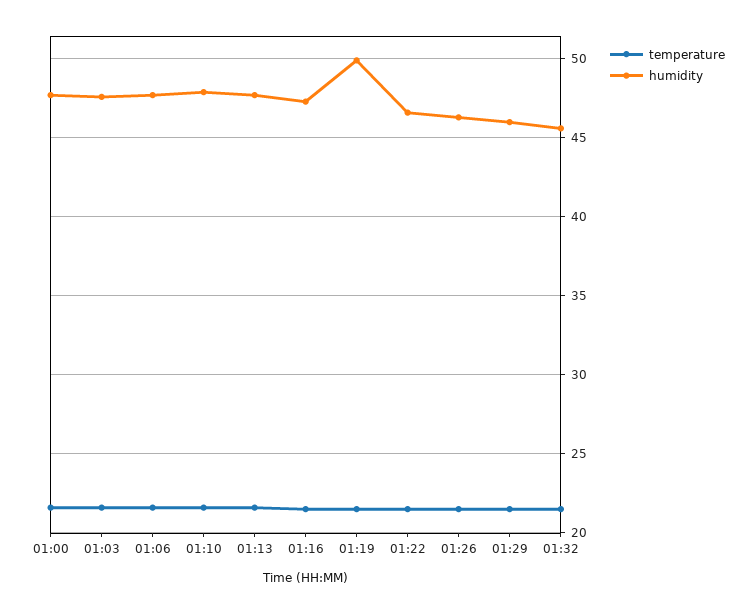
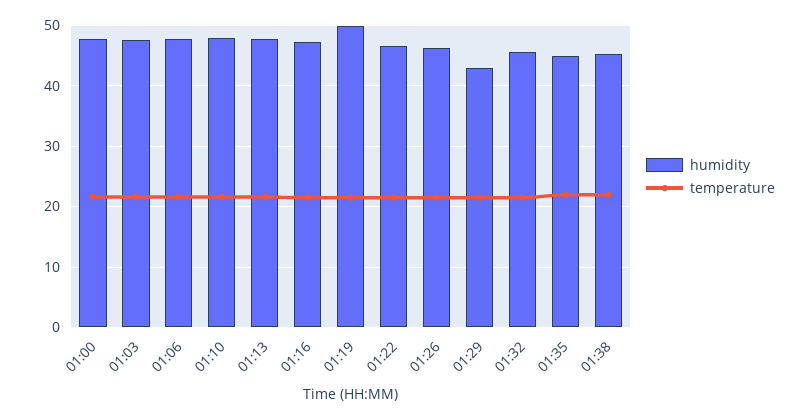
humidity, 01:29: 46 -> 43
humidity, 01:35: none -> 45
temperature, 01:35: none -> 22
humidity, 01:38: none -> 45
temperature, 01:38: none -> 22

